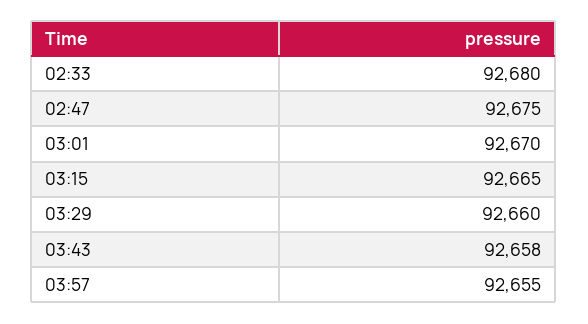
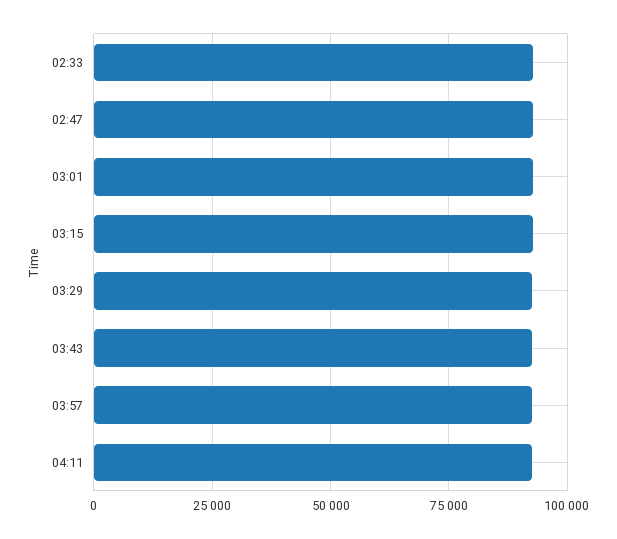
04:11: none -> 92500

